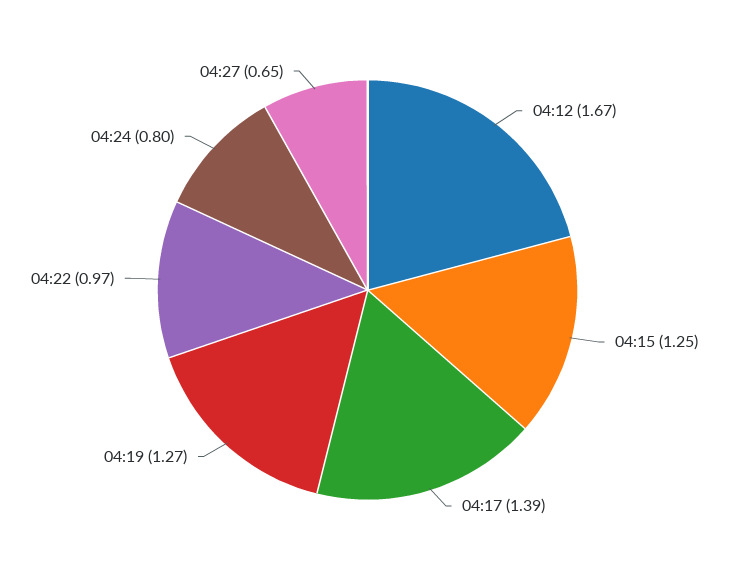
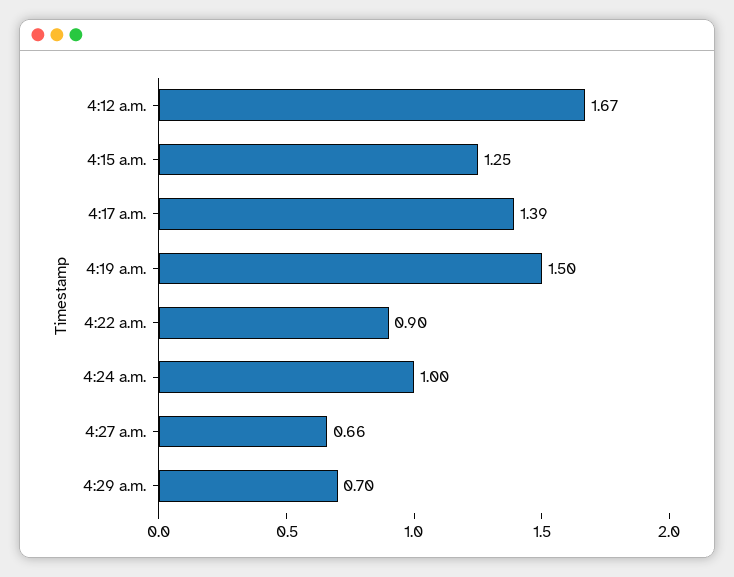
04:19: 1.27 -> 1.5
04:22: 0.97 -> 0.9
04:24: 0.8 -> 1
04:27: 0.65 -> 0.66
4:29 a.m.: none -> 0.7

